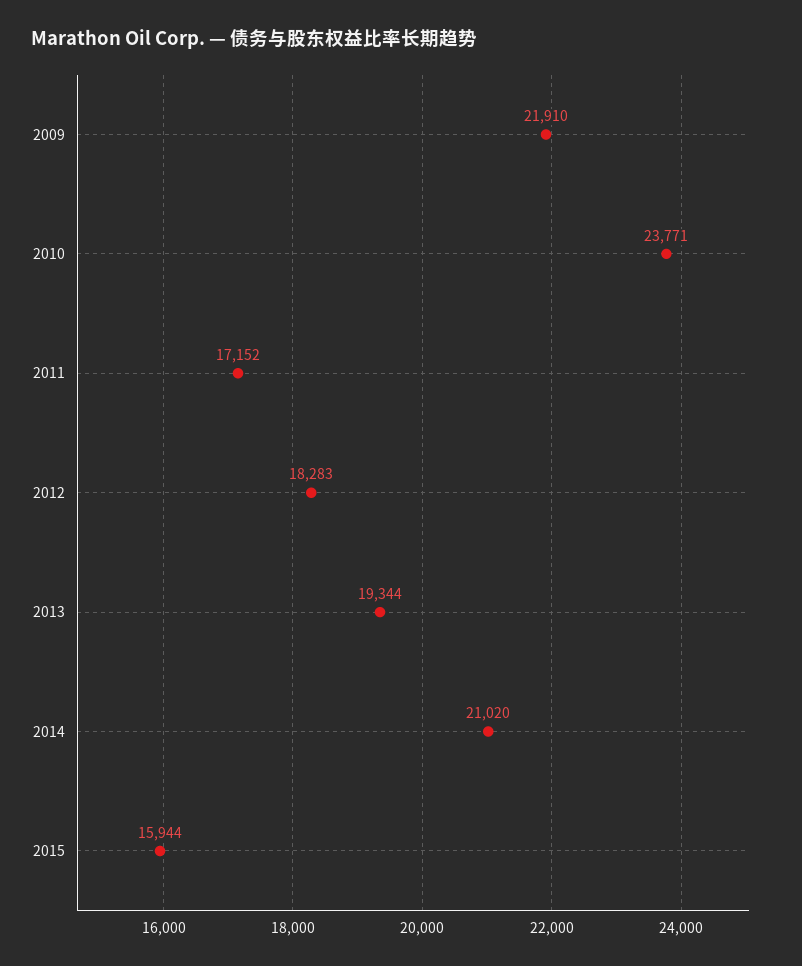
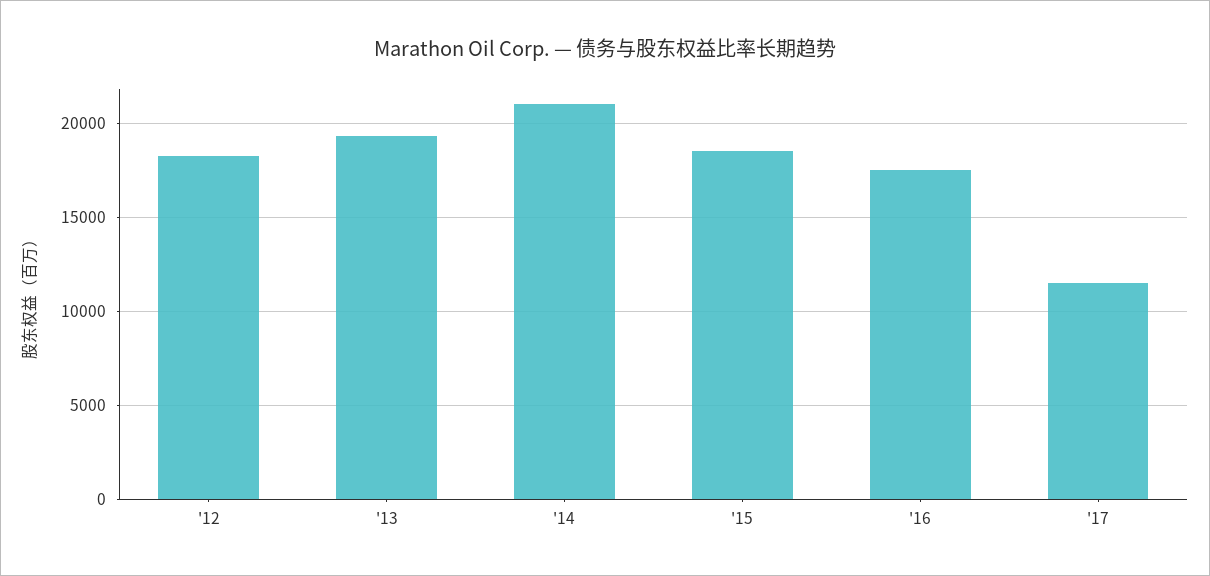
2009: 21910 -> none
2010: 23771 -> none
2011: 17152 -> none
2015: 15944 -> 18500
'16: none -> 17500
'17: none -> 11500

